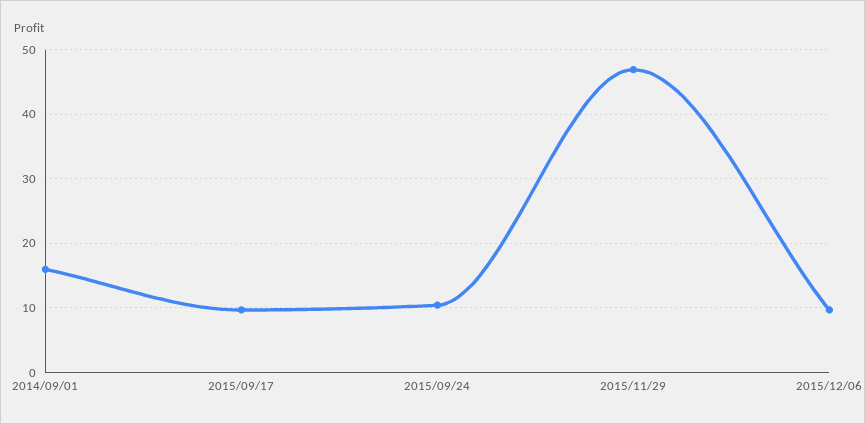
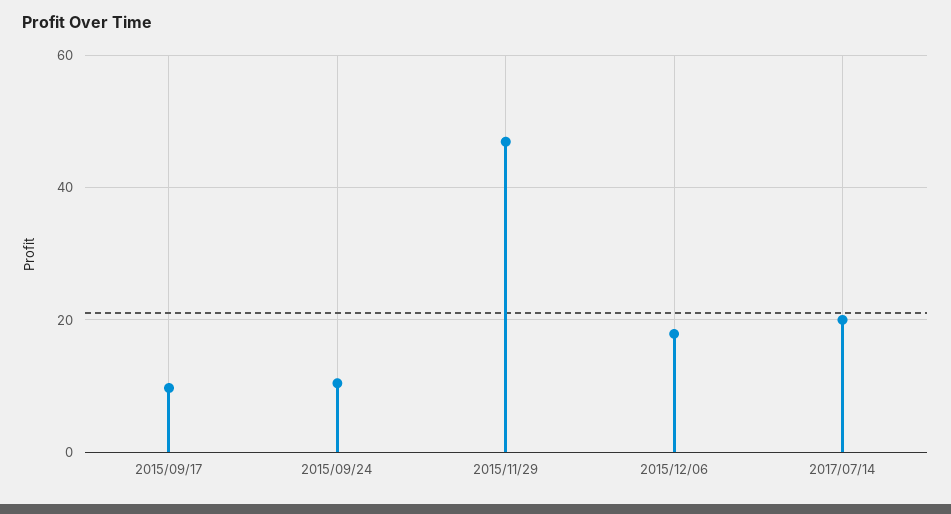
2014/09/01: 16 -> none
2015/12/06: 10 -> 18
2017/07/14: none -> 20

